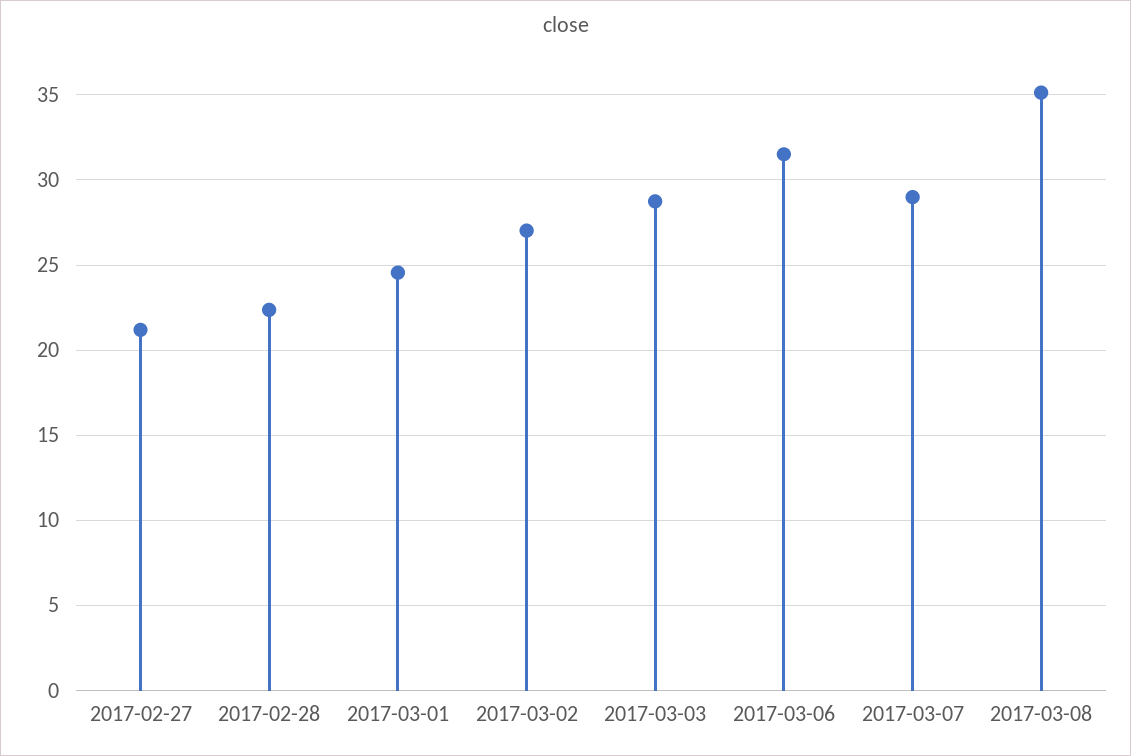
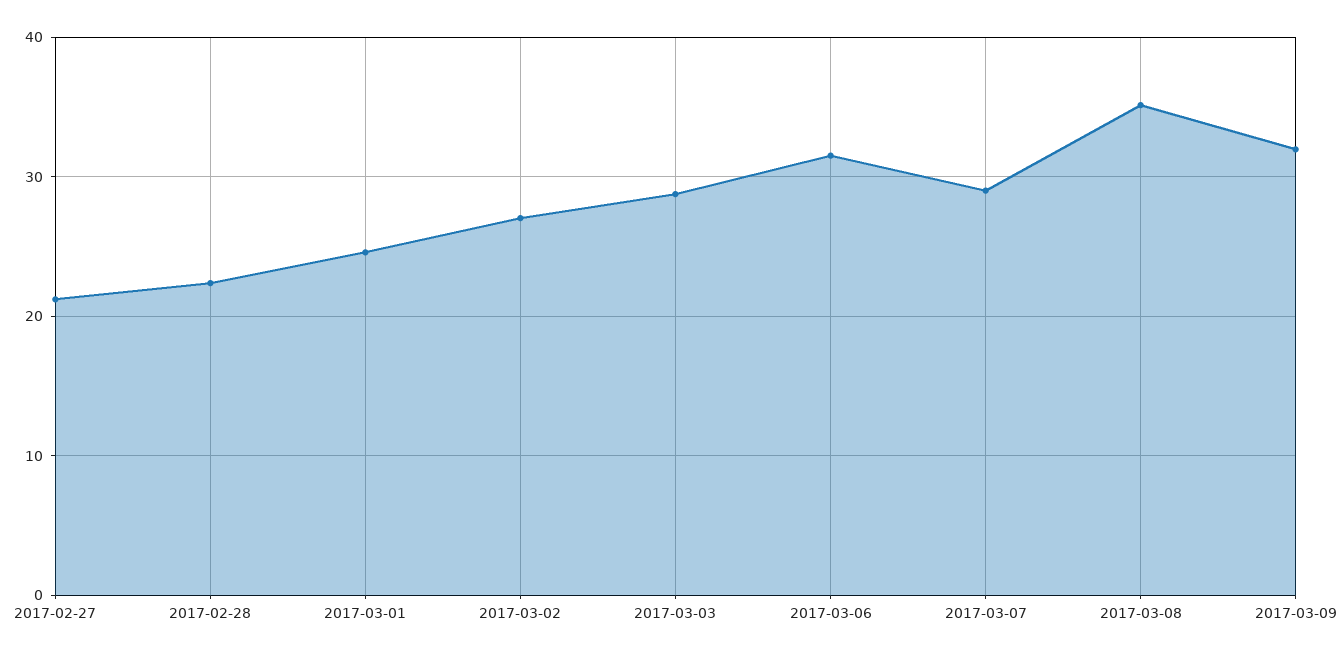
2017-03-09: none -> 32

